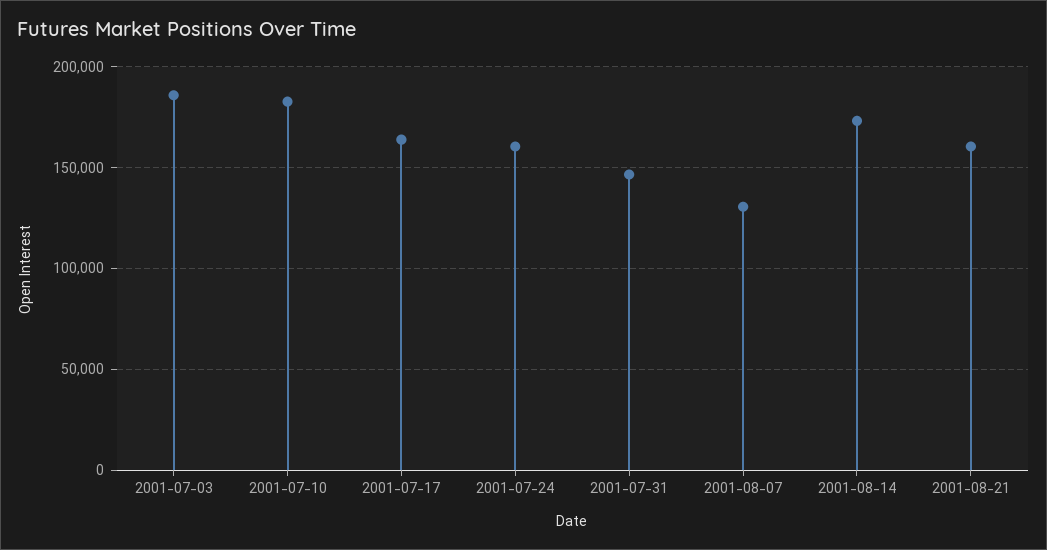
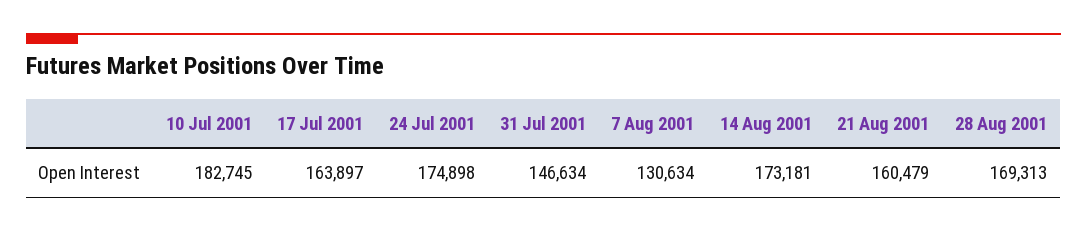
2001-07-03: 185000 -> none
2001-07-24: 160000 -> 174898
28 Aug 2001: none -> 169313

